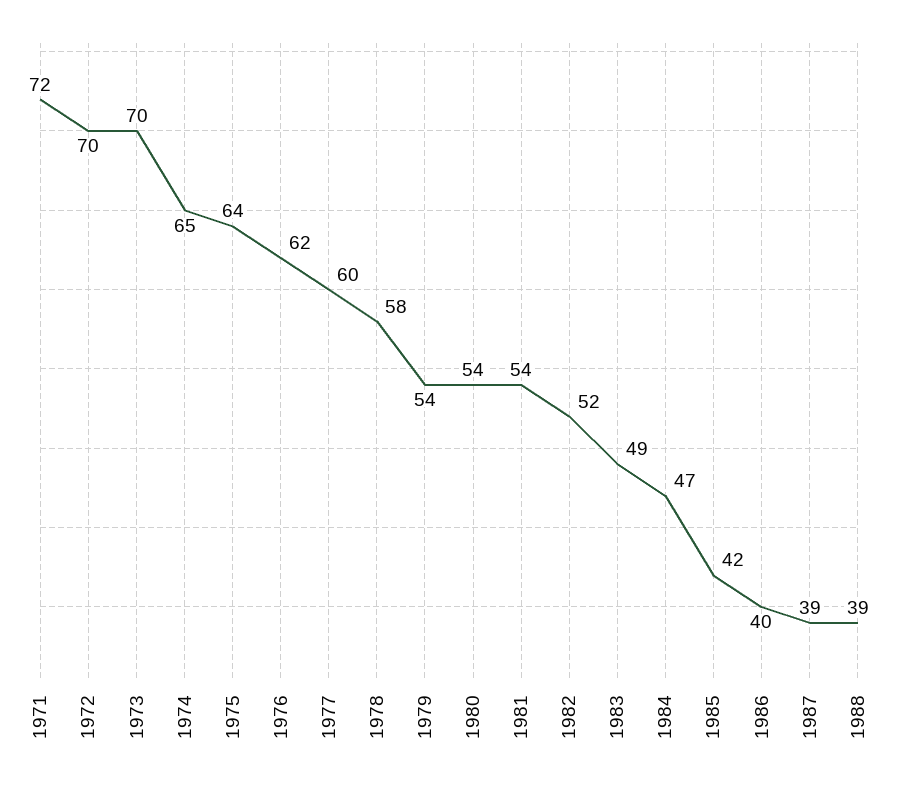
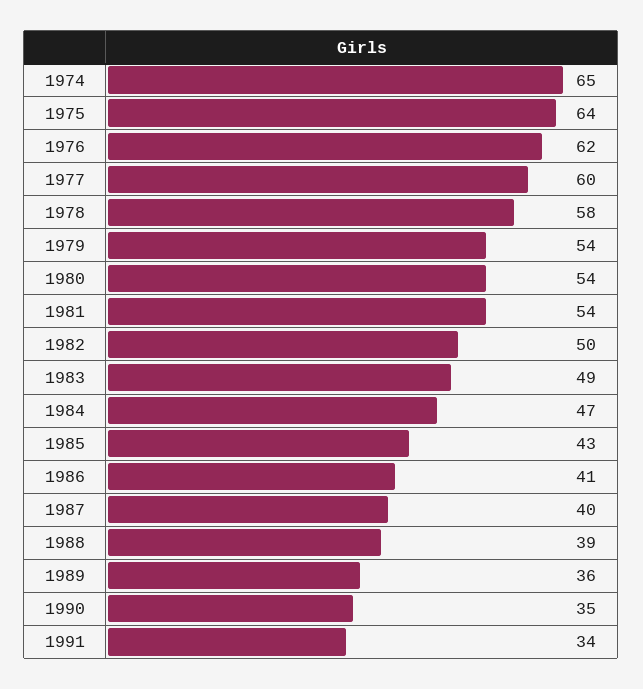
1971: 72 -> none
1972: 70 -> none
1973: 70 -> none
1982: 52 -> 50
1985: 42 -> 43
1986: 40 -> 41
1987: 39 -> 40
1989: none -> 36
1990: none -> 35
1991: none -> 34

